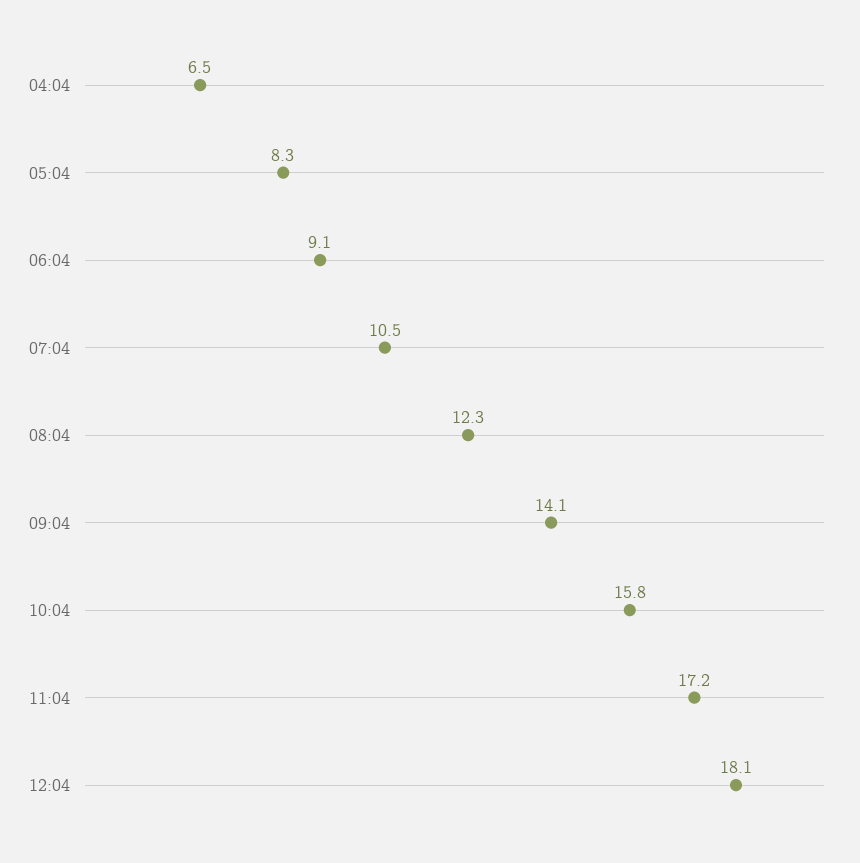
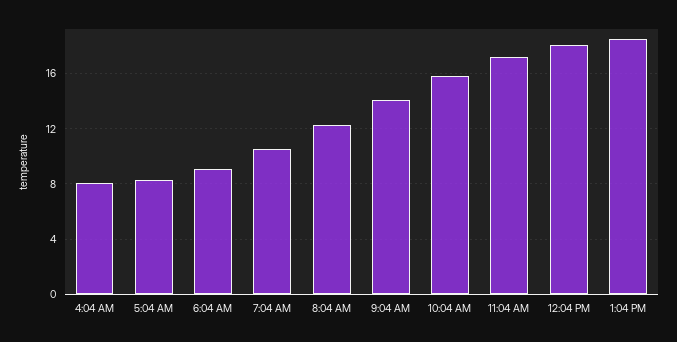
04:04: 6.5 -> 8
1:04 PM: none -> 18.5

